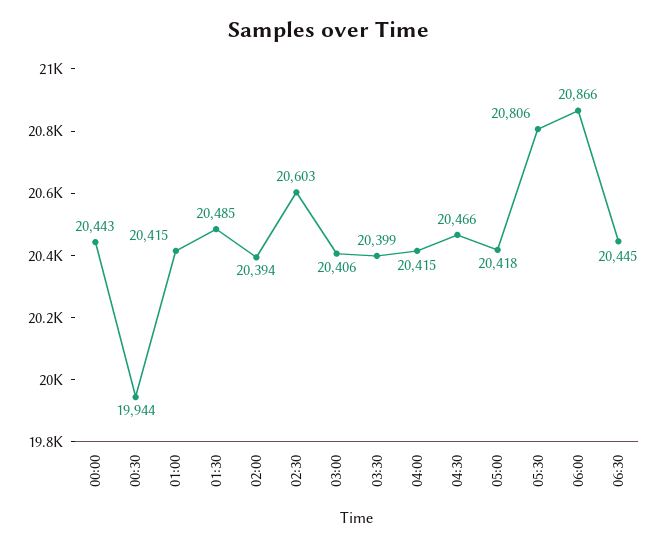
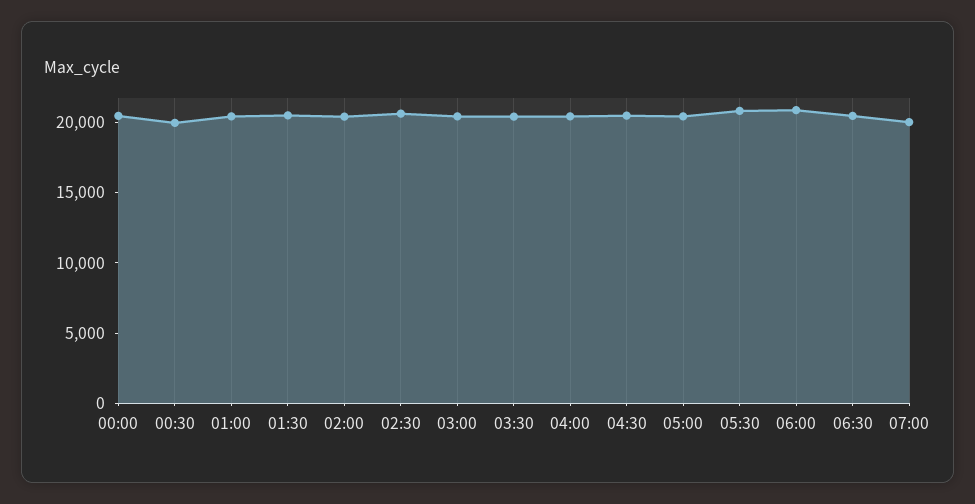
07:00: none -> 20000

